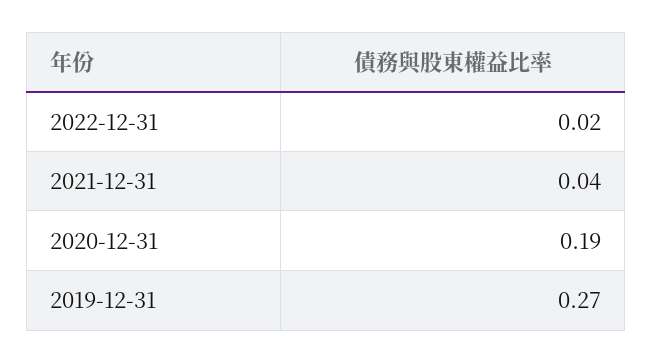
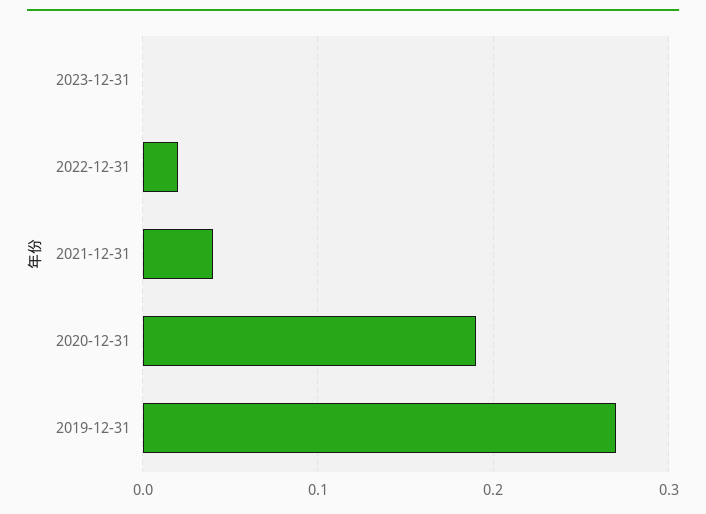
2023-12-31: none -> 0

